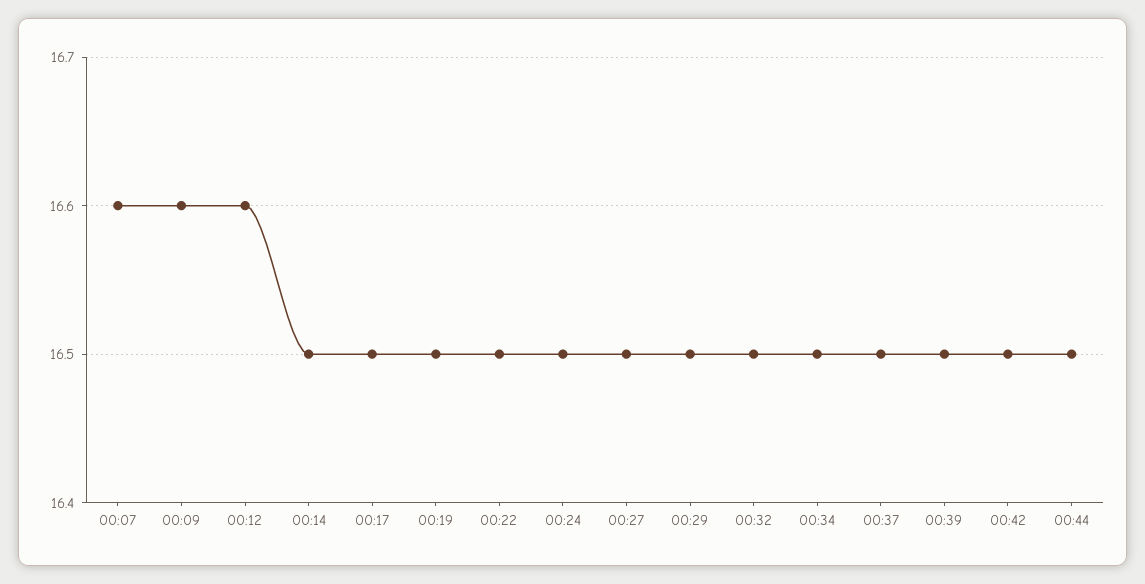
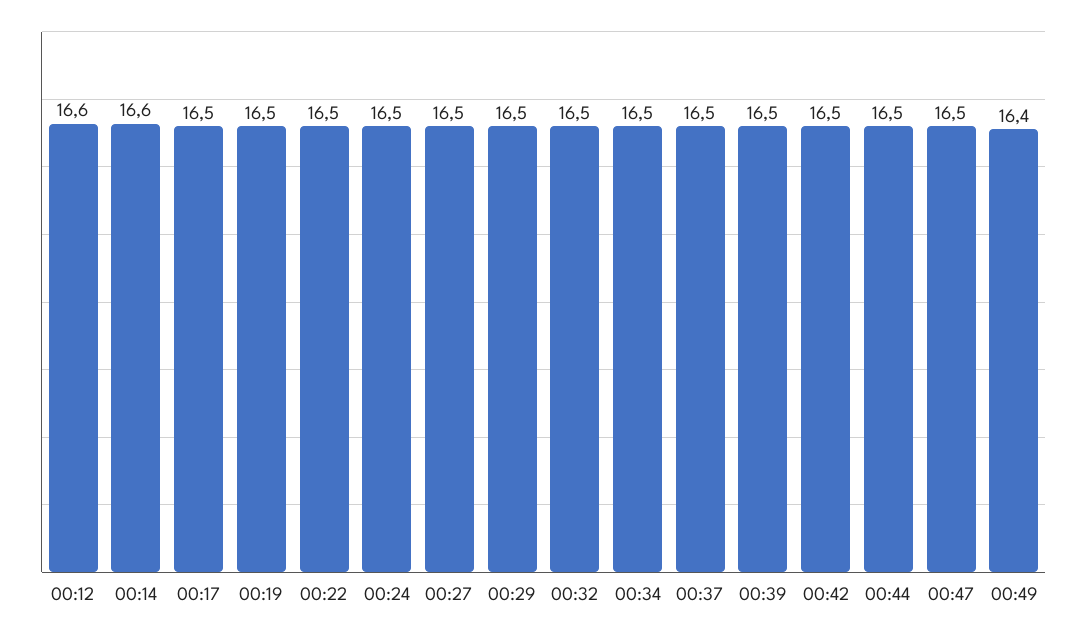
00:07: 16.6 -> none
00:09: 16.6 -> none
00:14: 16.5 -> 16.6
00:47: none -> 16.5
00:49: none -> 16.4

